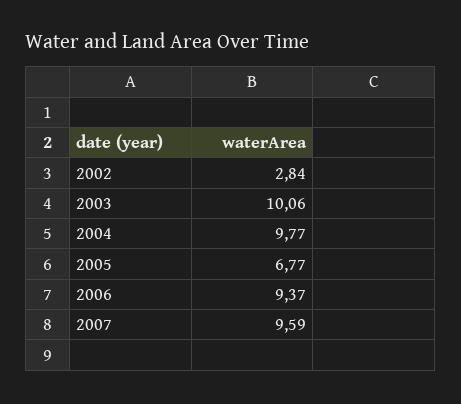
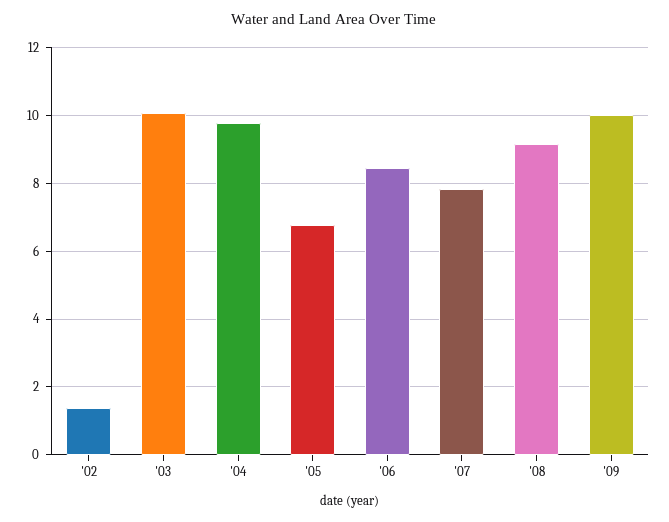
2002: 2.84 -> 1.4
2006: 9.37 -> 8.4
2007: 9.59 -> 7.8
'08: none -> 9.2
'09: none -> 10

